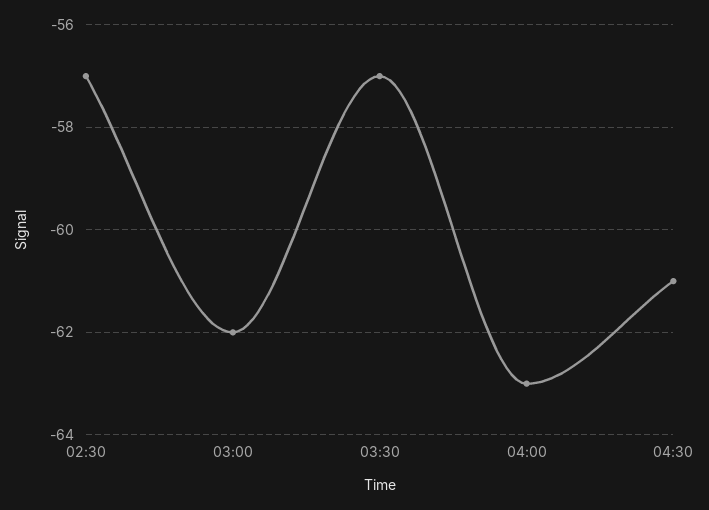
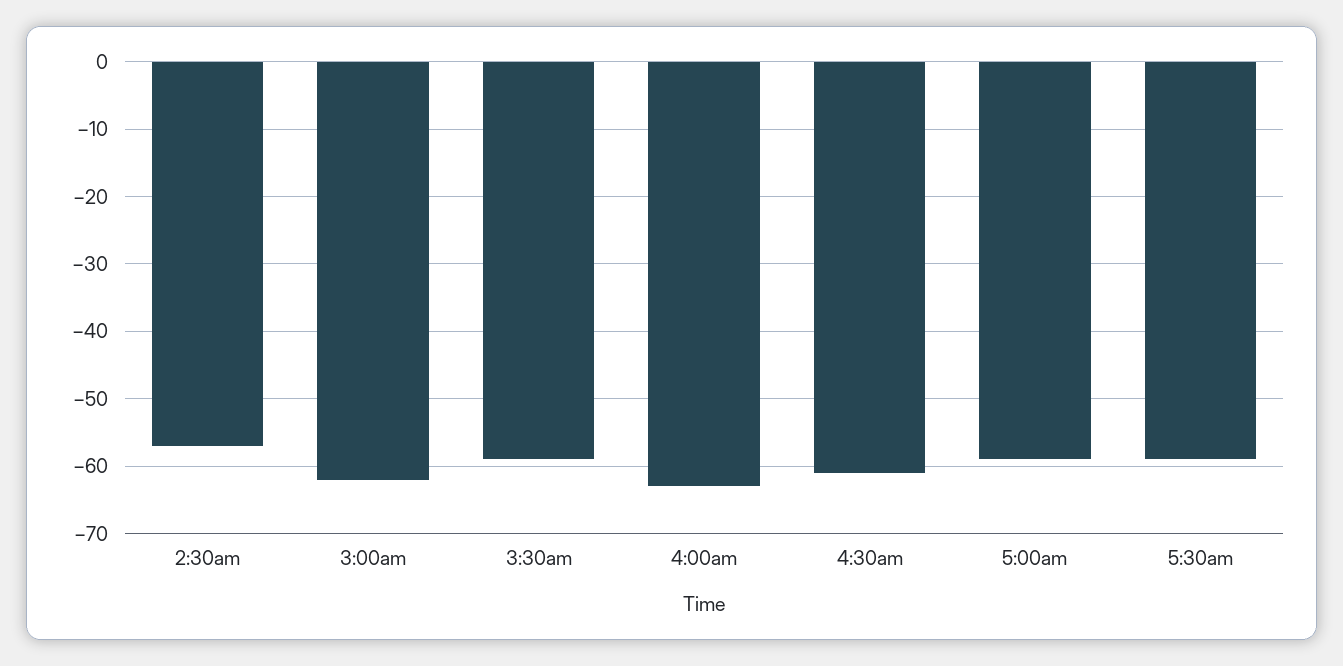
03:30: -57 -> -59
5:00am: none -> -59
5:30am: none -> -59

